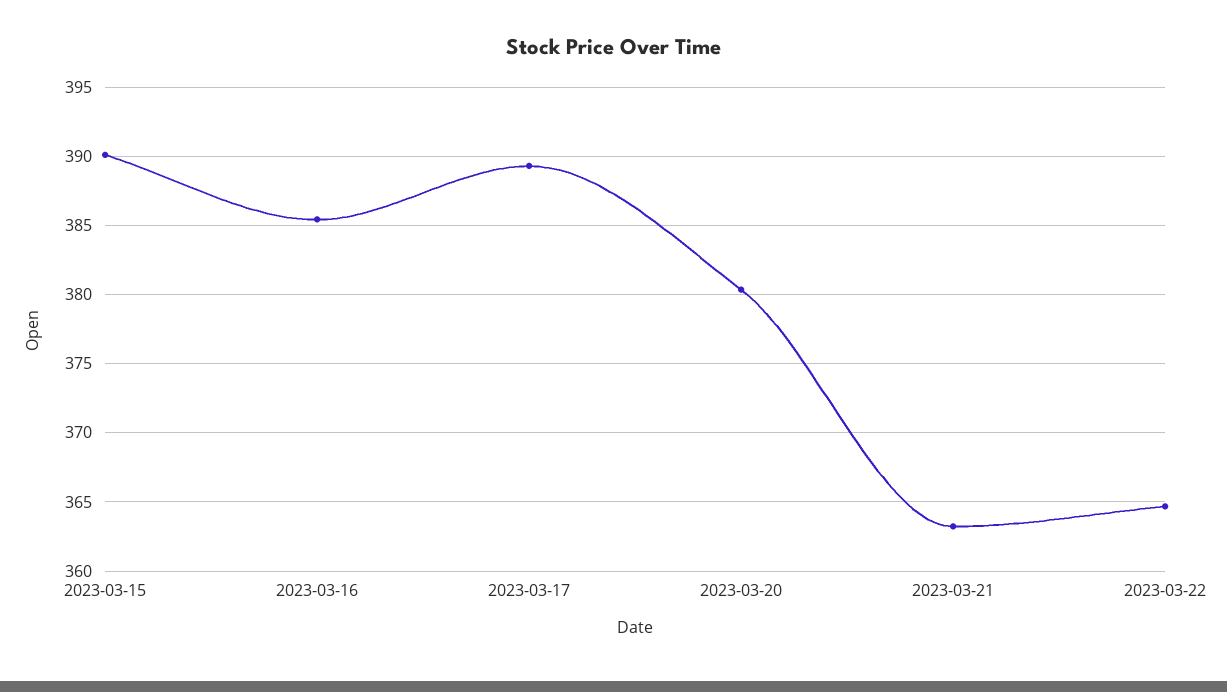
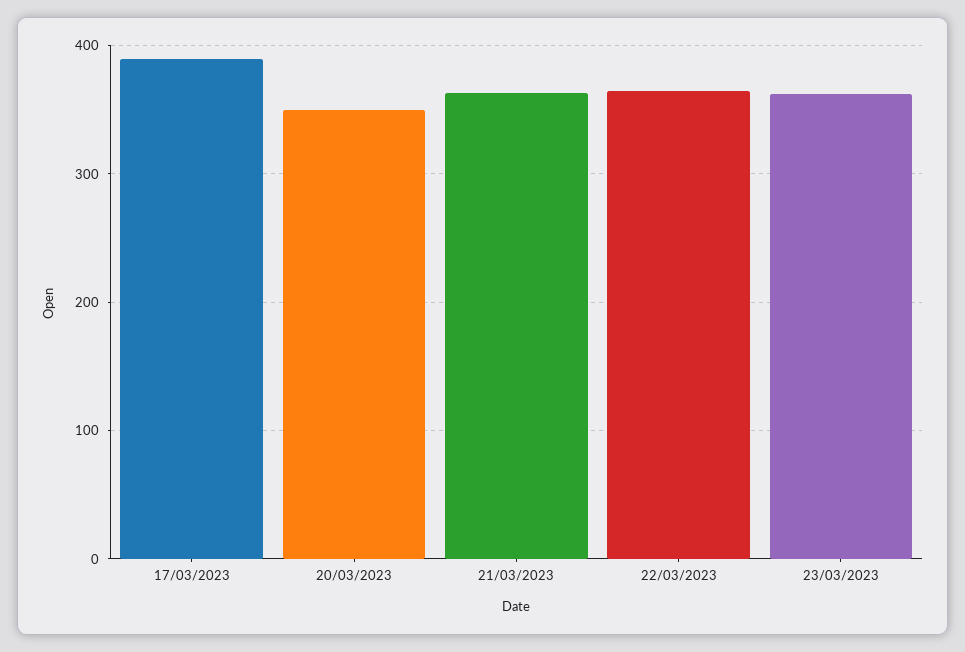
2023-03-15: 390 -> none
2023-03-16: 385.5 -> none
2023-03-20: 380.5 -> 350
23/03/2023: none -> 360

